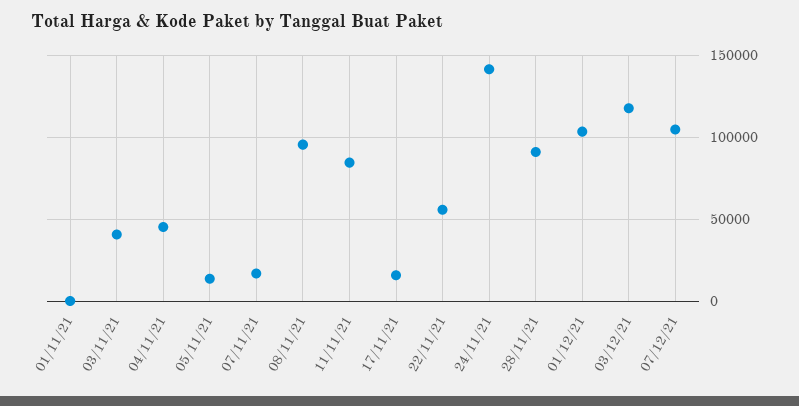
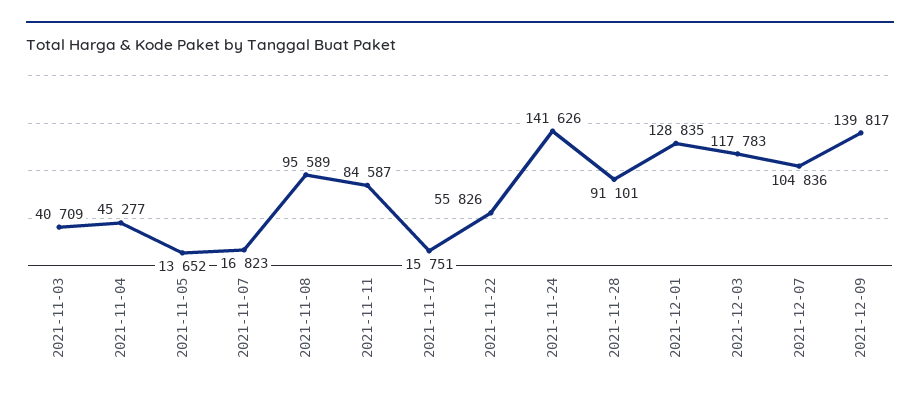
01/11/21: 0 -> none
01/12/21: 105000 -> 128835
2021-12-09: none -> 139817

